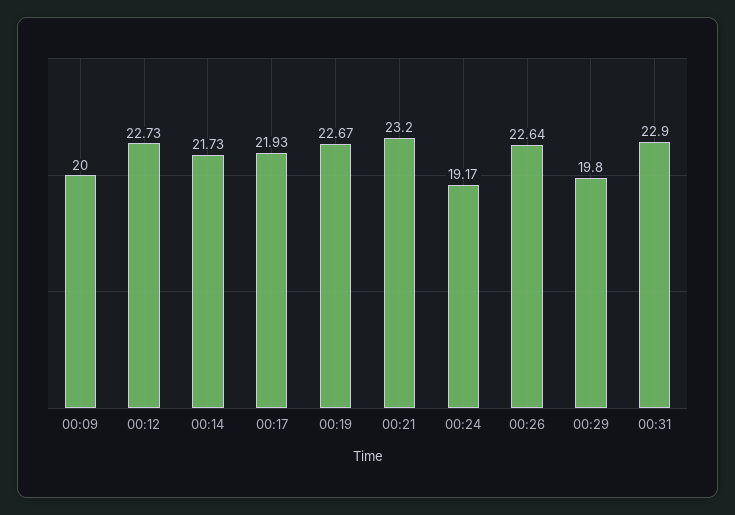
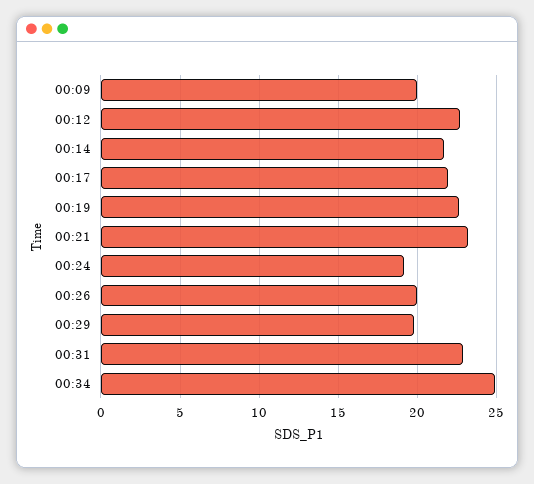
00:26: 22.64 -> 20
00:34: none -> 25

